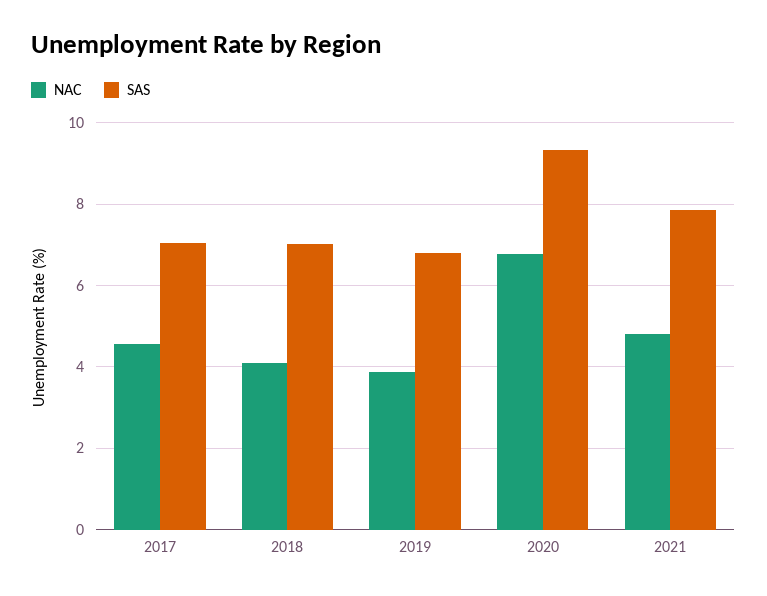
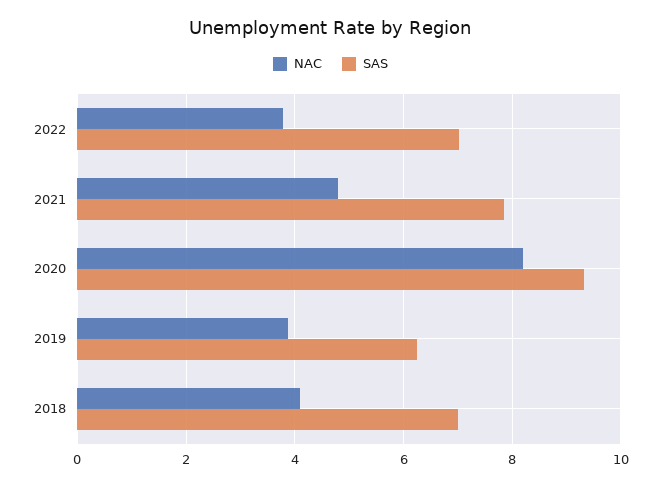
NAC, 2017: 4.6 -> none
SAS, 2017: 7 -> none
SAS, 2019: 6.8 -> 6.2
NAC, 2020: 6.8 -> 8.2
NAC, 2022: none -> 3.8
SAS, 2022: none -> 7

